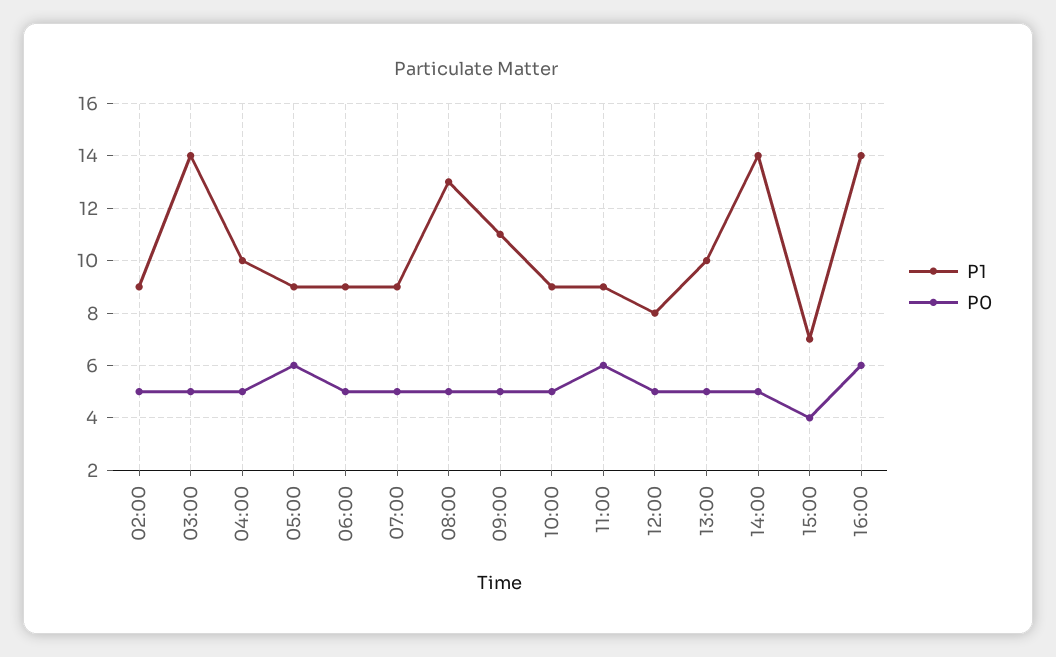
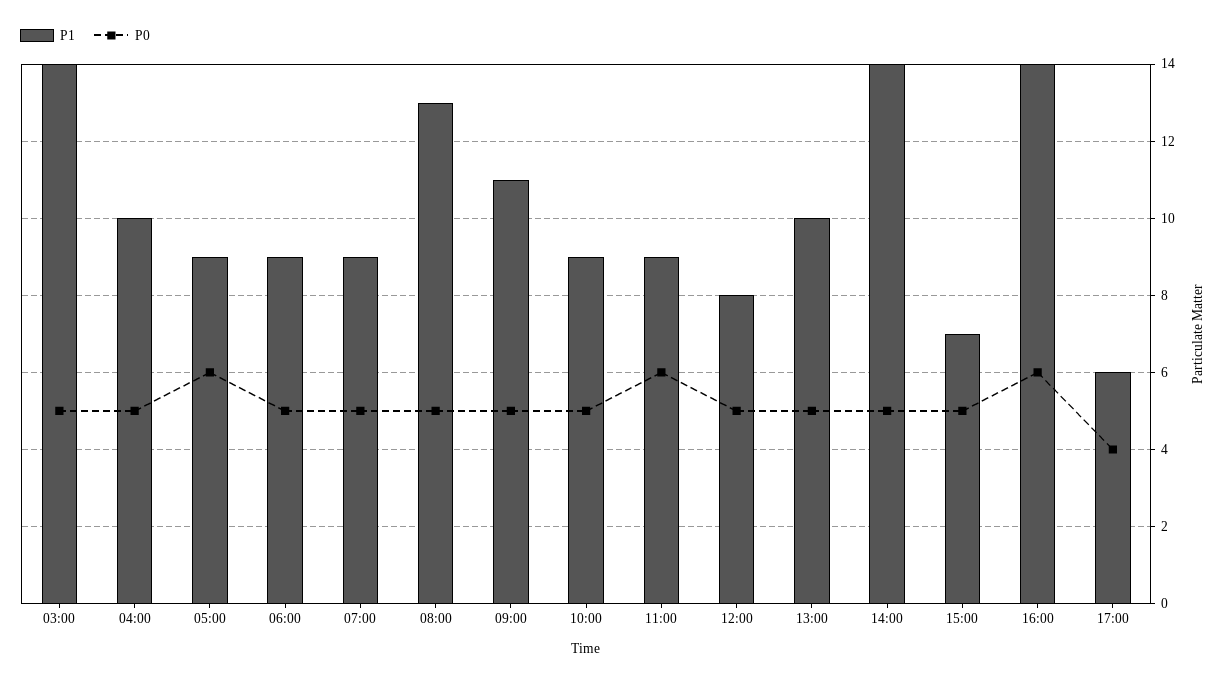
P1, 02:00: 9 -> none
P0, 02:00: 5 -> none
P0, 15:00: 4 -> 5
P1, 17:00: none -> 6
P0, 17:00: none -> 4

